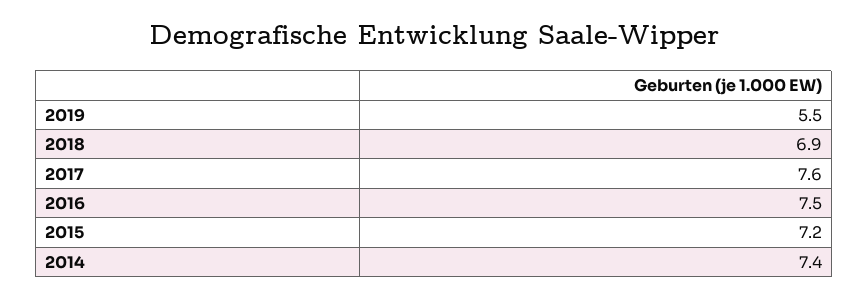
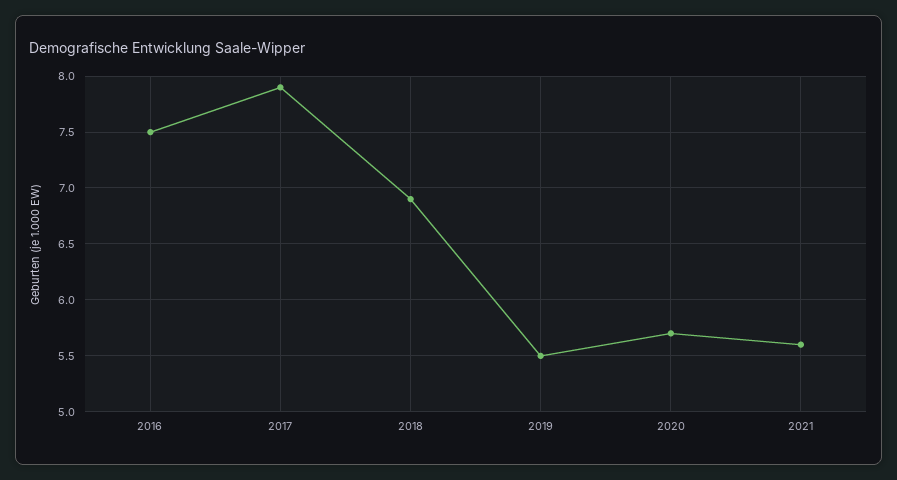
2017: 7.6 -> 7.9
2015: 7.2 -> none
2014: 7.4 -> none
2020: none -> 5.7
2021: none -> 5.6

